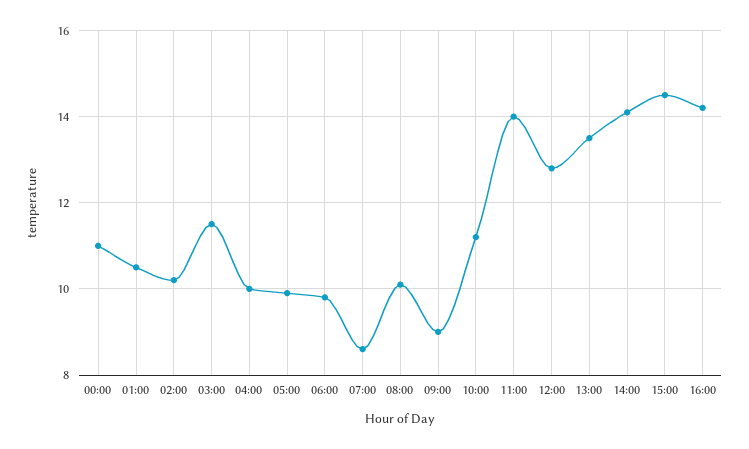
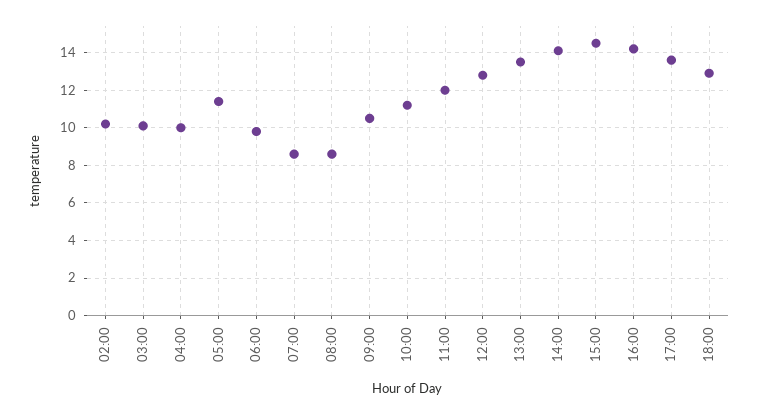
00:00: 11 -> none
01:00: 10.5 -> none
03:00: 11.5 -> 10
05:00: 10 -> 11.5
08:00: 10 -> 8.5
09:00: 9 -> 10.5
11:00: 14 -> 12
17:00: none -> 13.5
18:00: none -> 13

